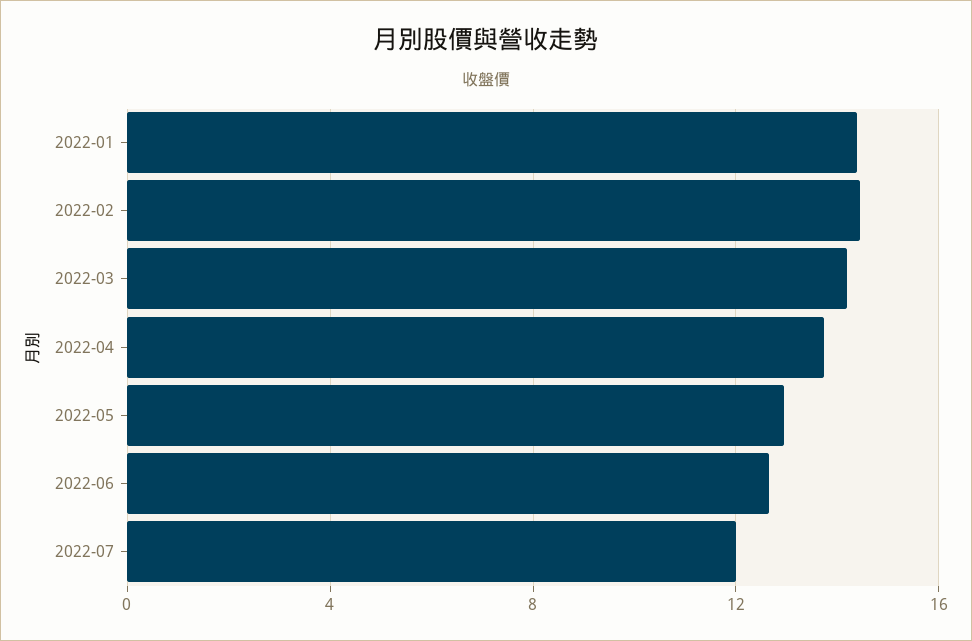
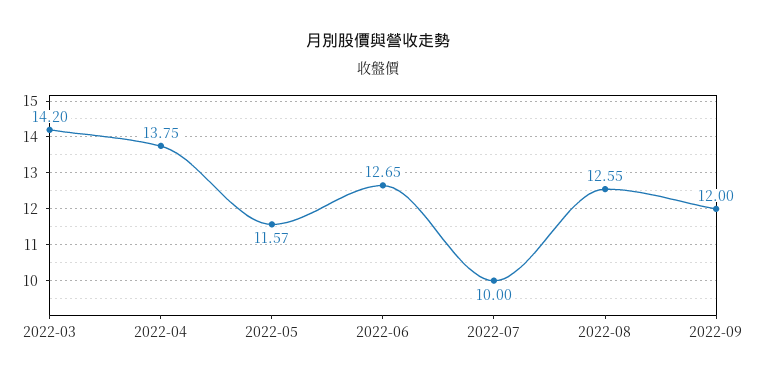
2022-01: 14.5 -> none
2022-02: 14.5 -> none
2022-05: 13 -> 11.57
2022-07: 12 -> 10
2022-08: none -> 12.55
2022-09: none -> 12

